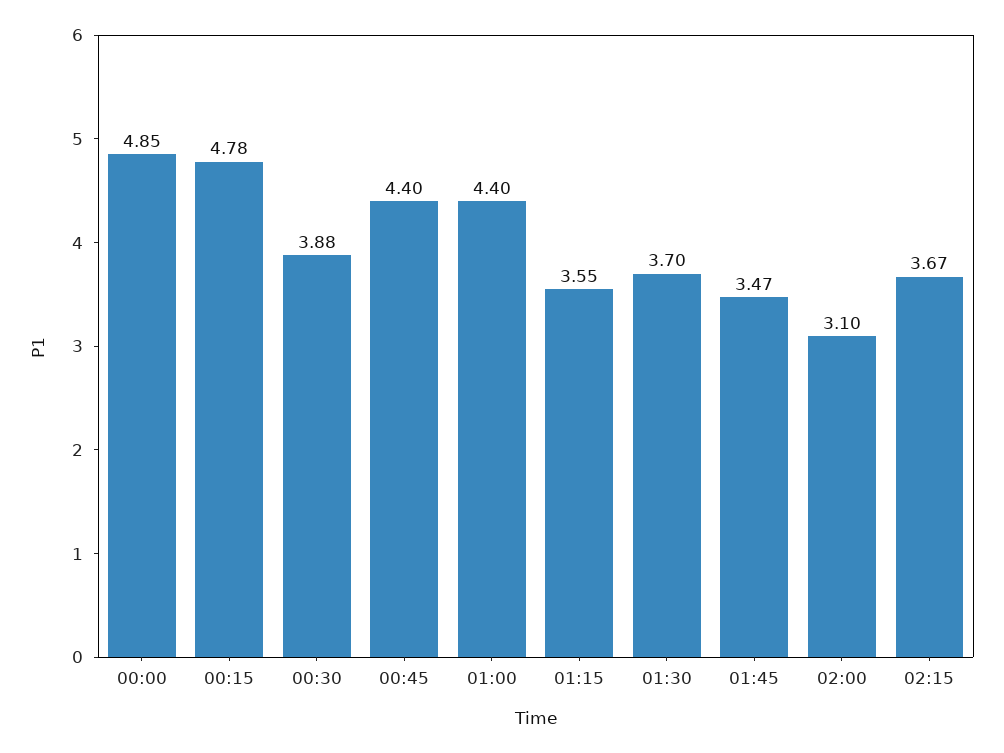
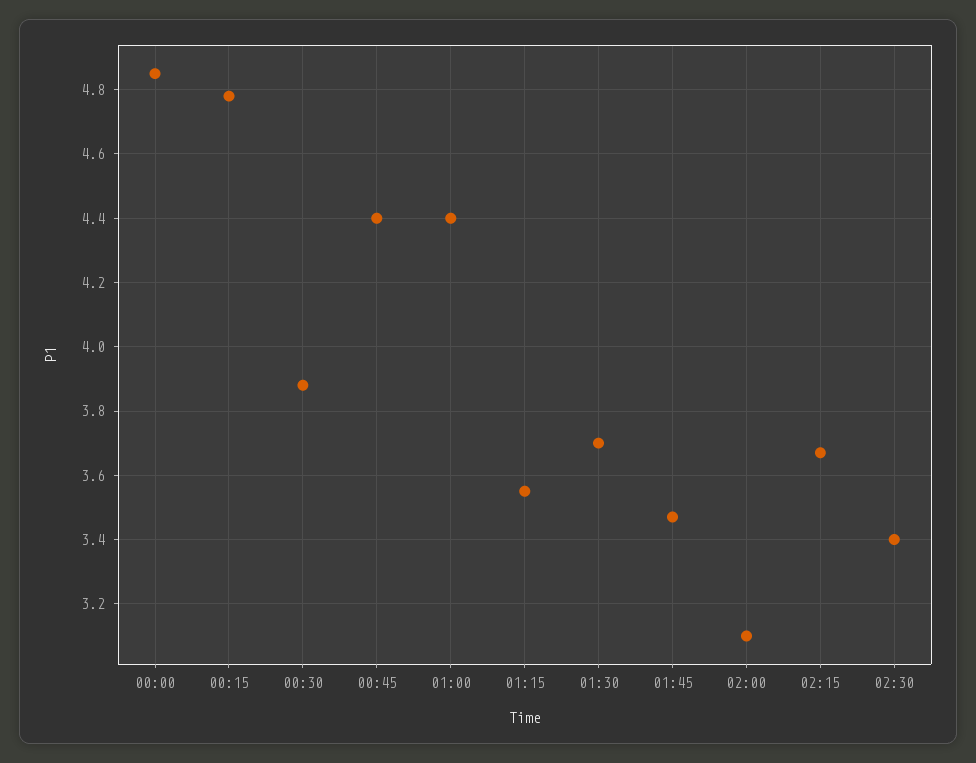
02:30: none -> 3.4

